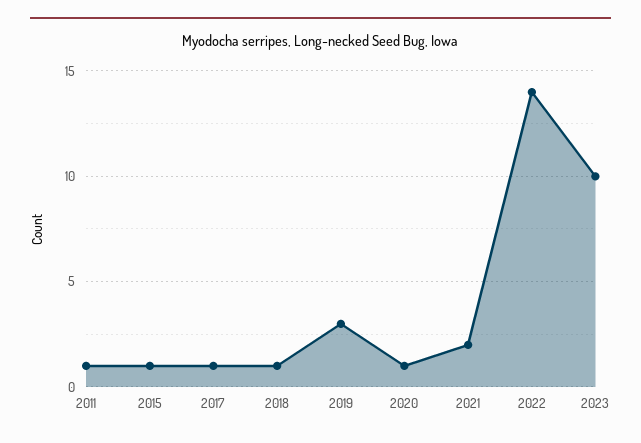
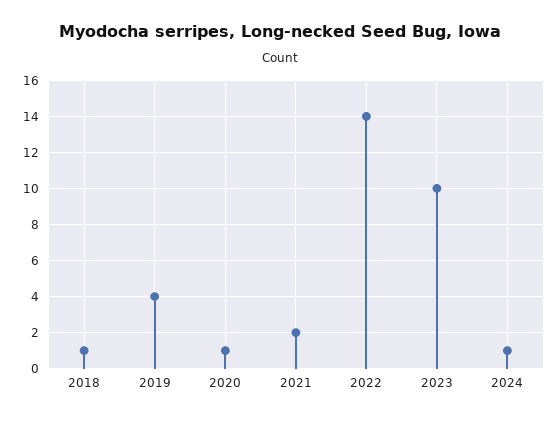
2011: 1 -> none
2015: 1 -> none
2017: 1 -> none
2019: 3 -> 4
2024: none -> 1

